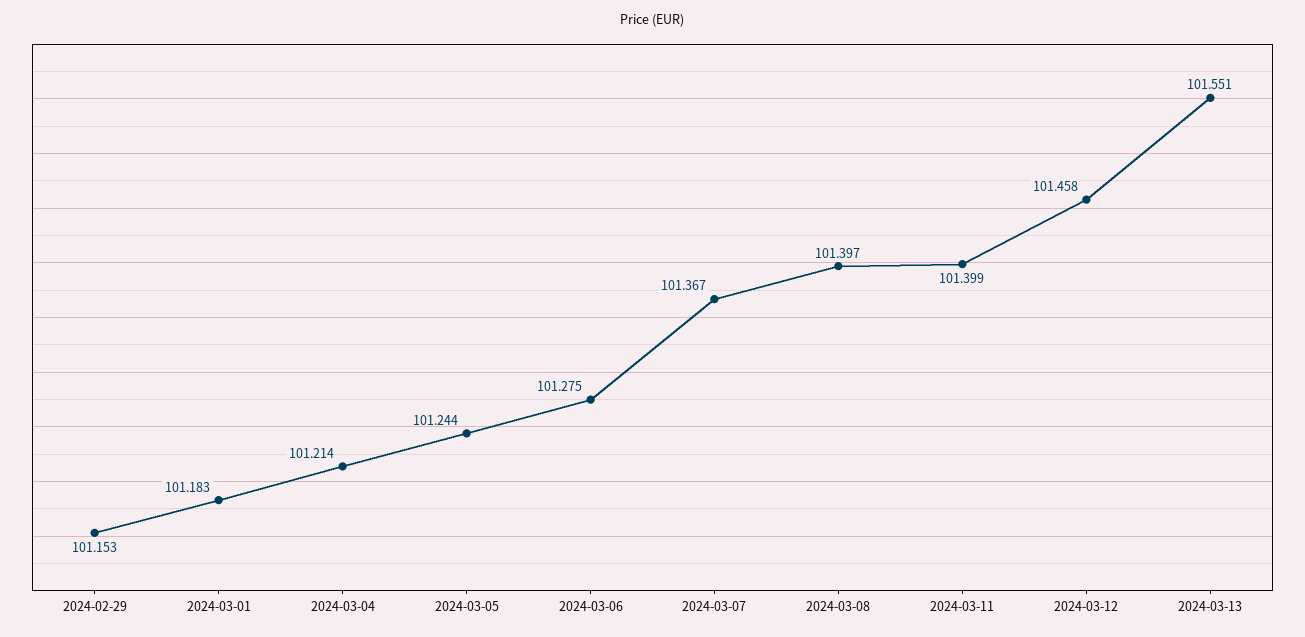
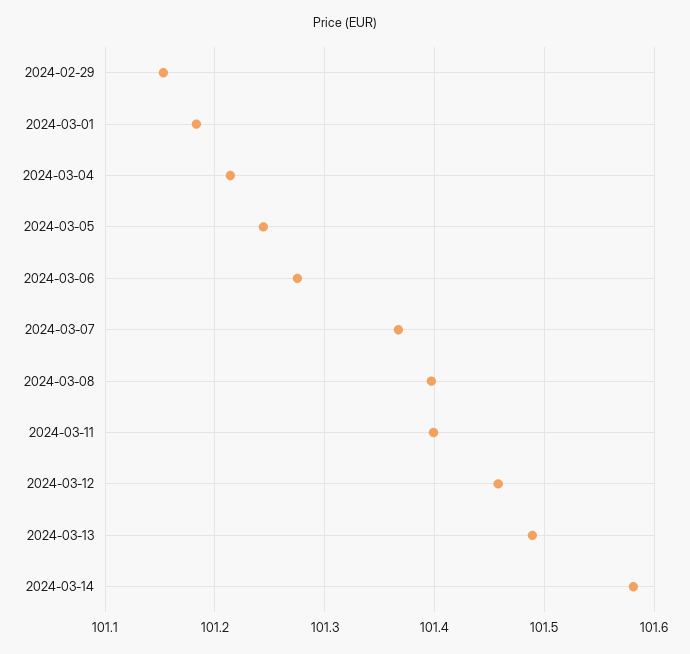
2024-03-13: 101.551 -> 101.49
2024-03-14: none -> 101.58

